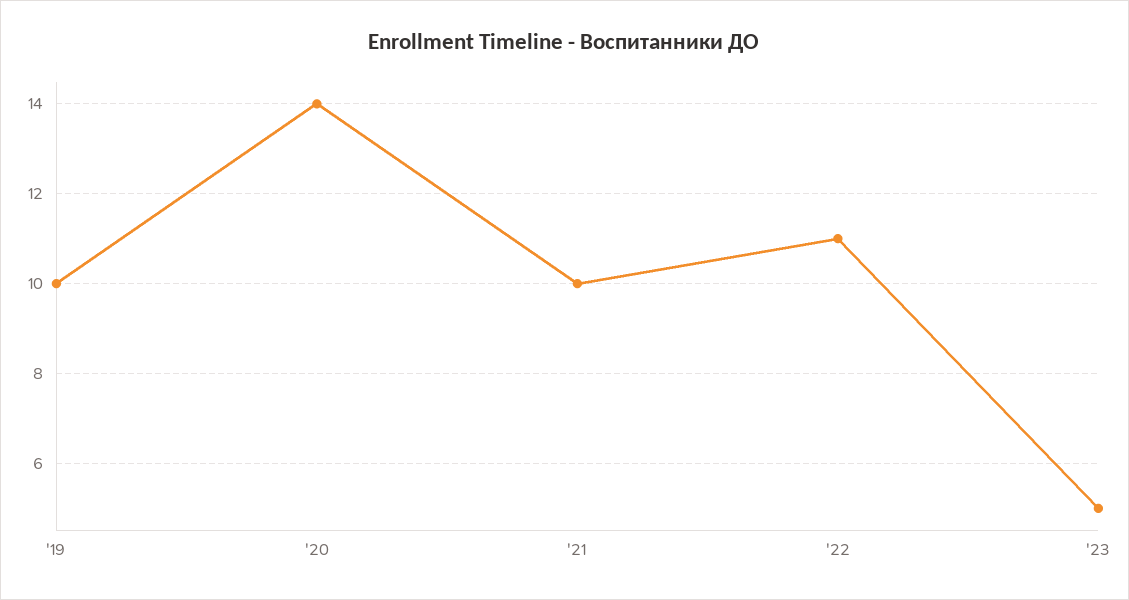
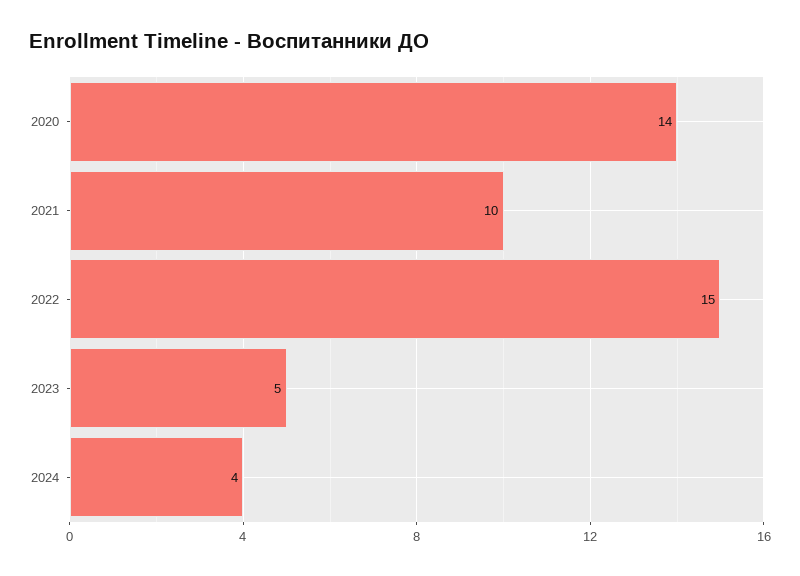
'19: 10 -> none
'22: 11 -> 15
2024: none -> 4

